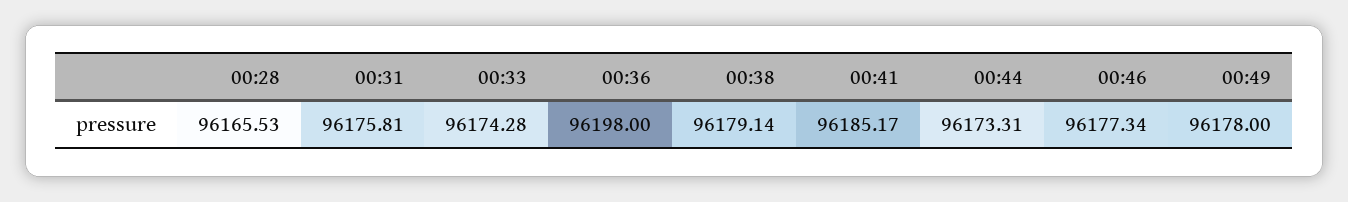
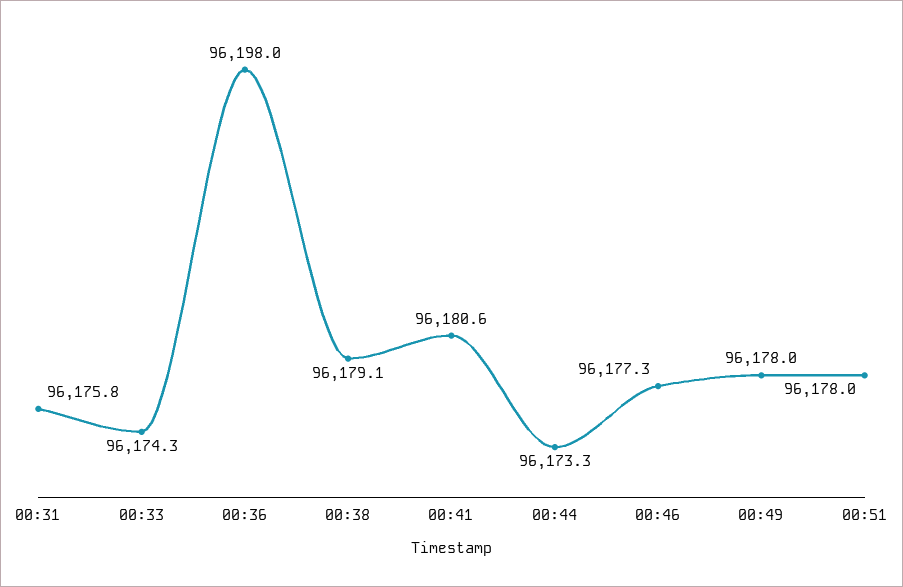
00:28: 96165.53 -> none
00:41: 96185.17 -> 96180.6
00:51: none -> 96178

